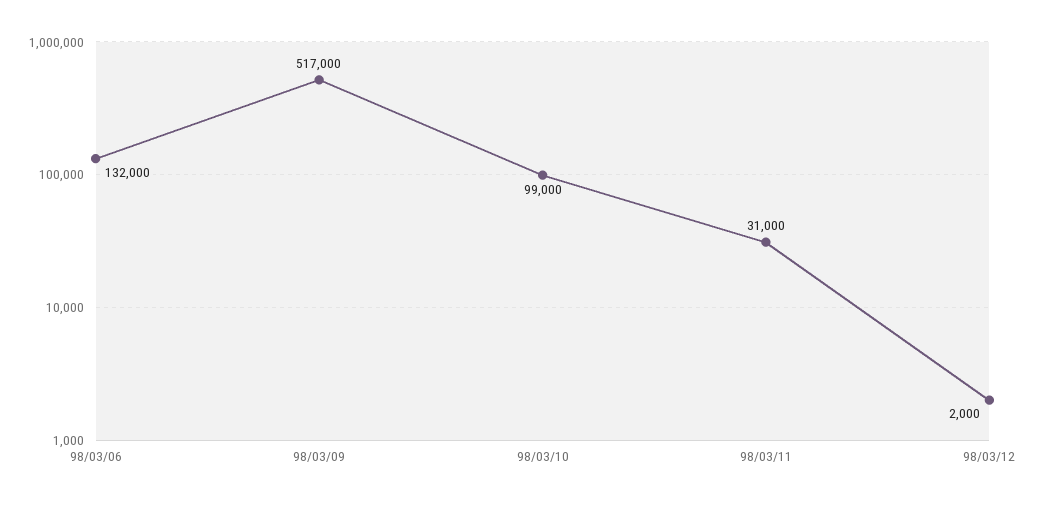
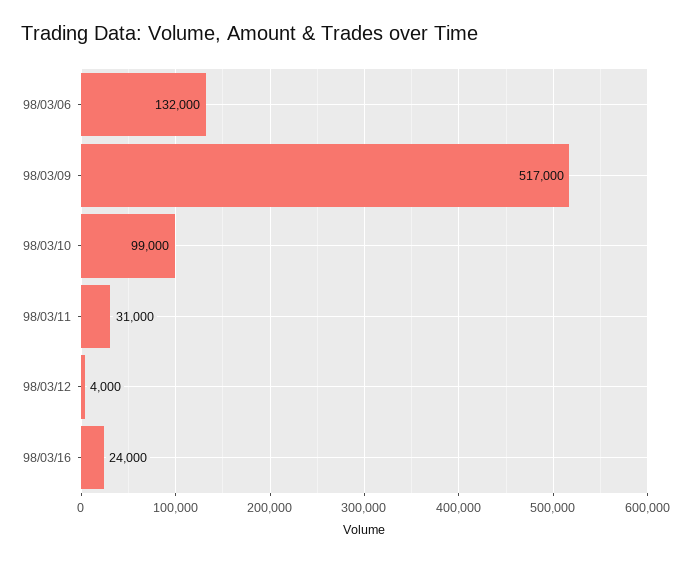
98/03/12: 2000 -> 4000
98/03/16: none -> 24000

